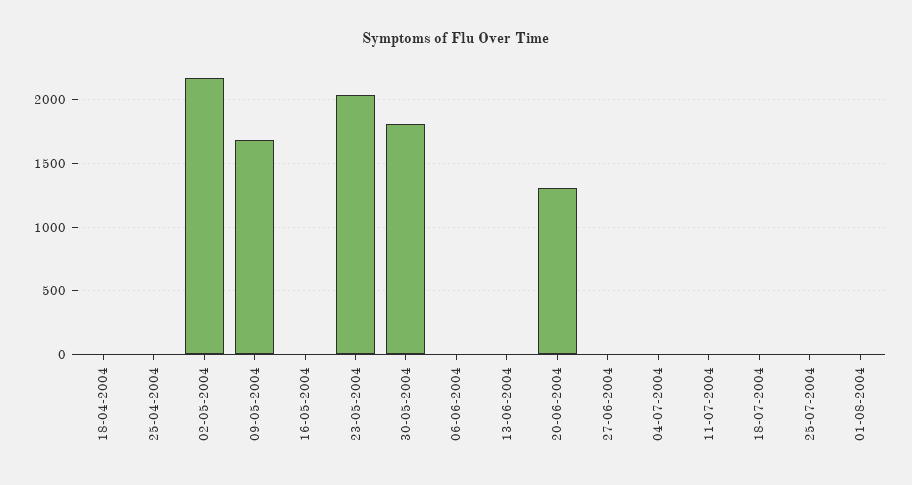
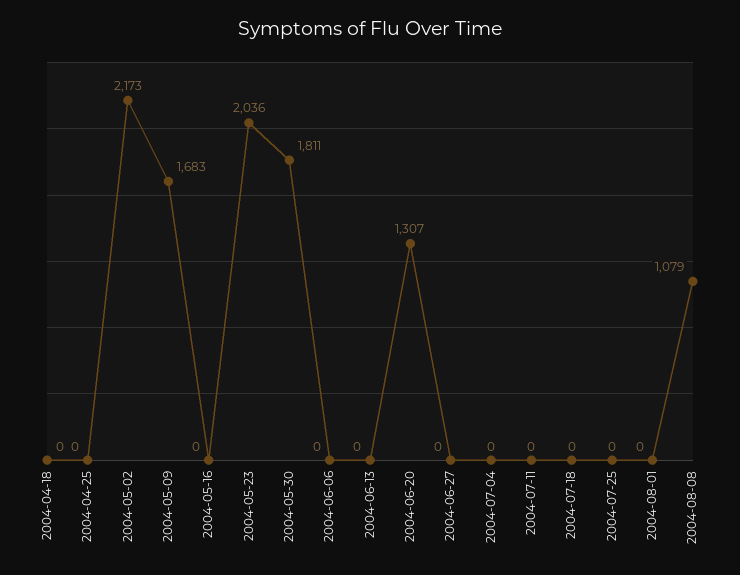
2004-08-08: none -> 1079

